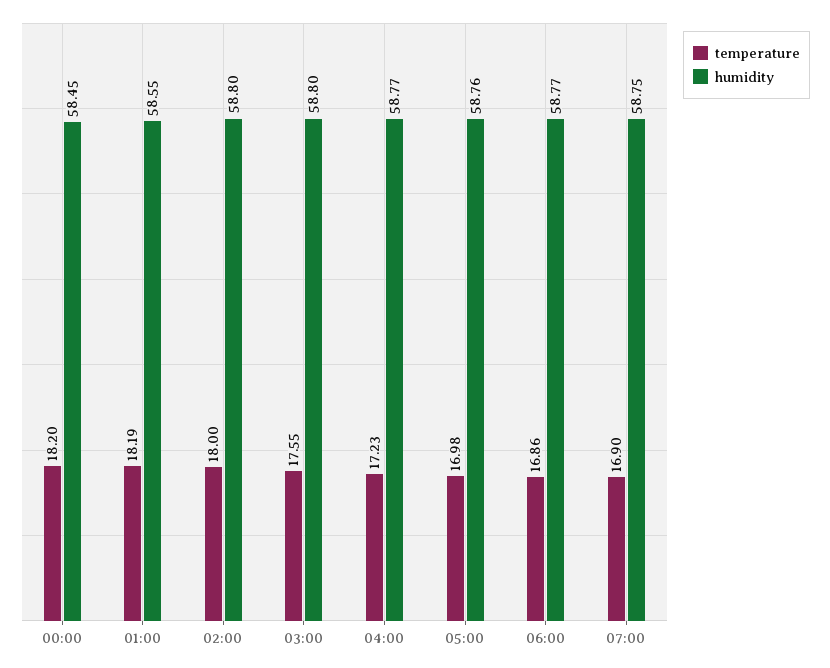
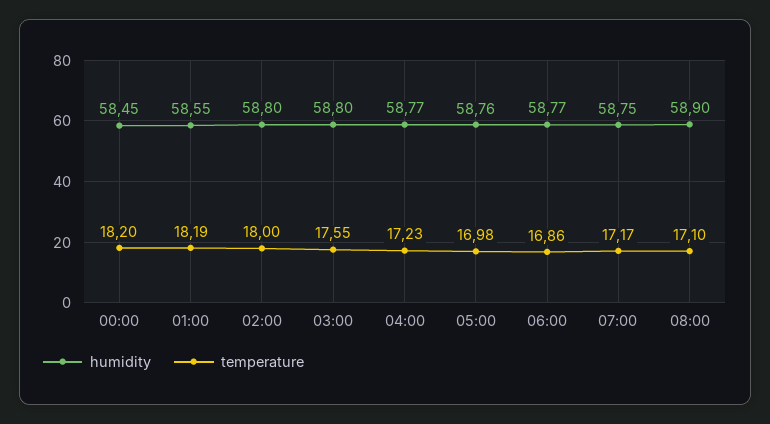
temperature, 07:00: 16.9 -> 17.17
humidity, 08:00: none -> 58.9
temperature, 08:00: none -> 17.1

